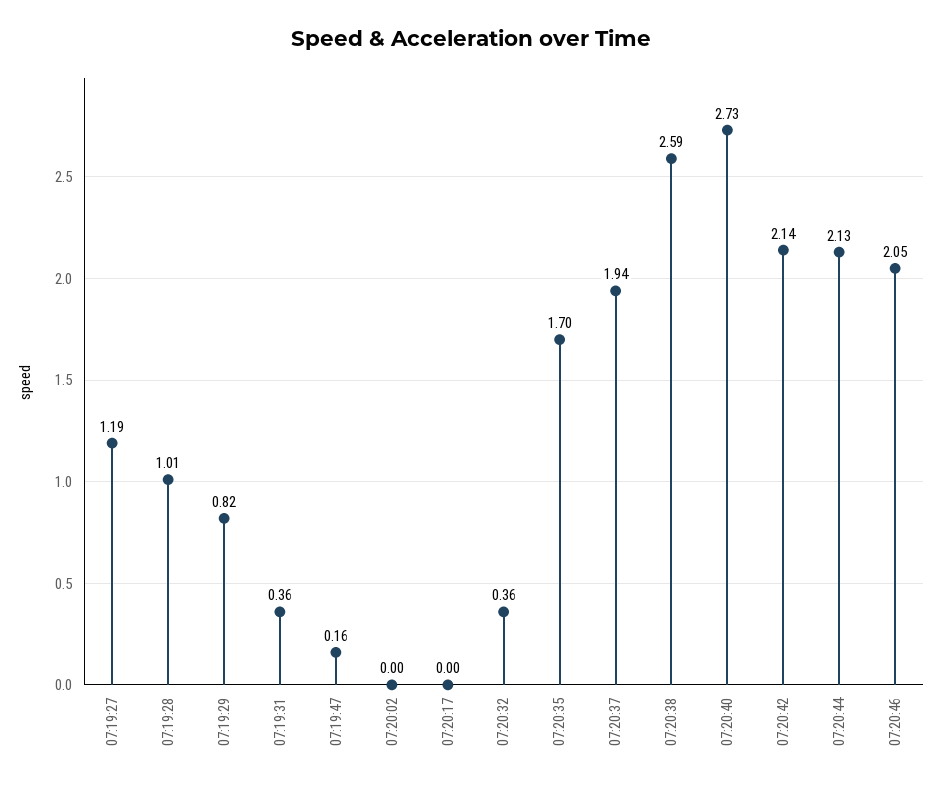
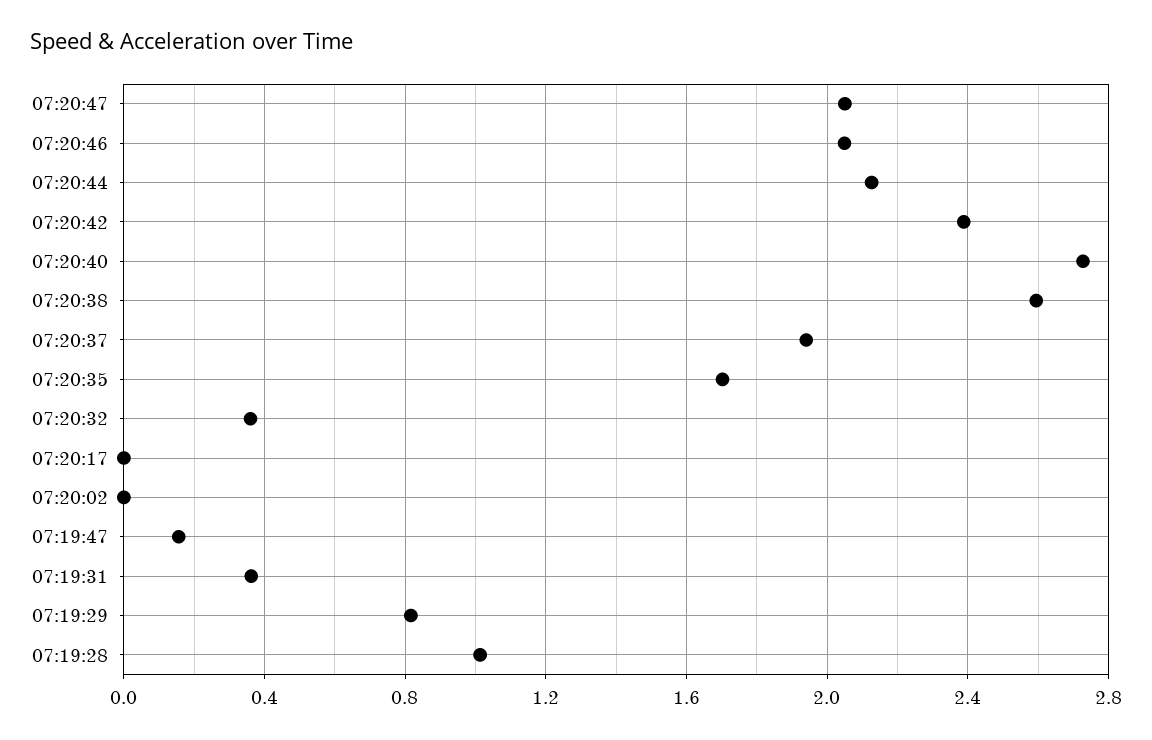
07:19:27: 1.19 -> none
07:20:42: 2.14 -> 2.4
07:20:47: none -> 2.05

